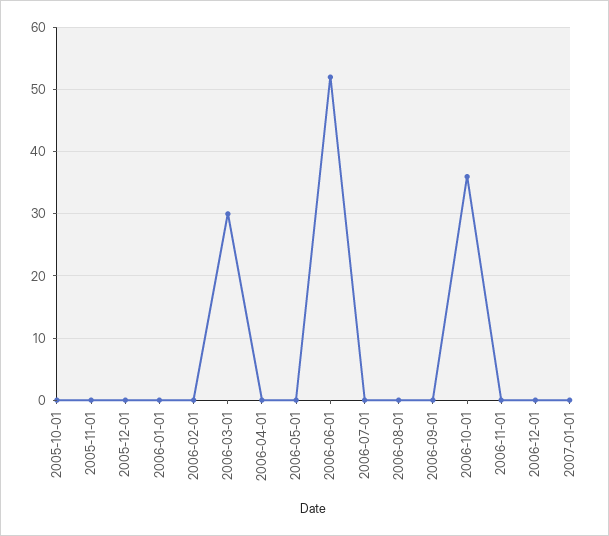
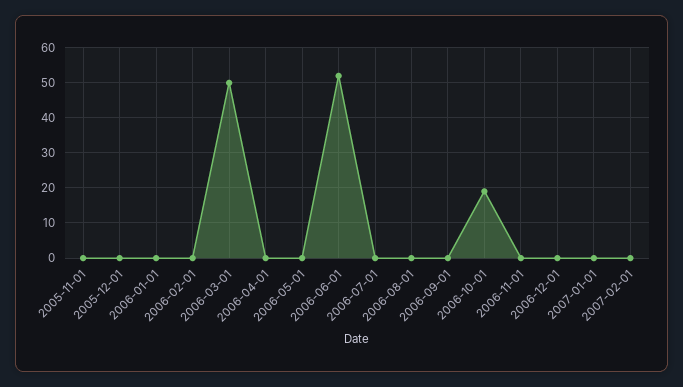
2005-10-01: 0 -> none
2006-03-01: 30 -> 50
2006-10-01: 36 -> 20
2007-02-01: none -> 0

